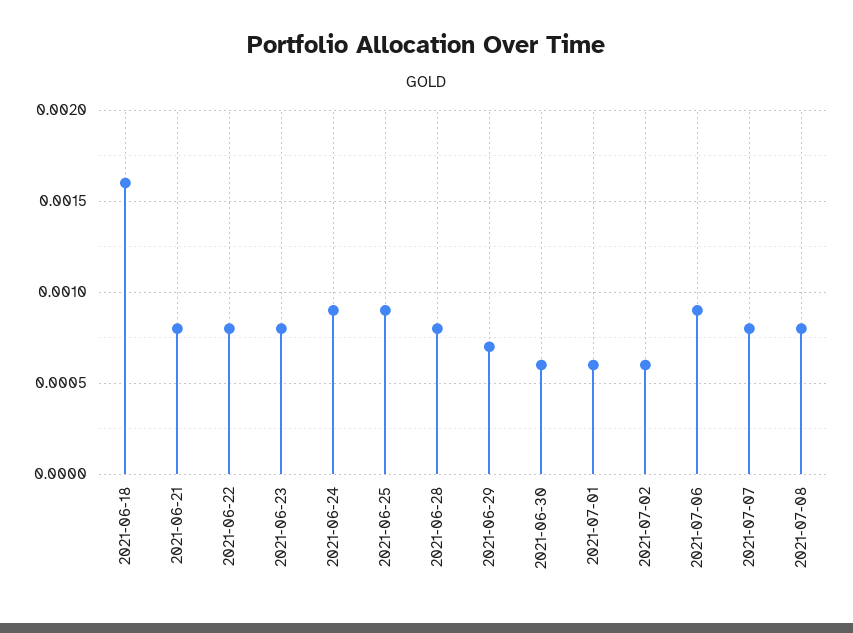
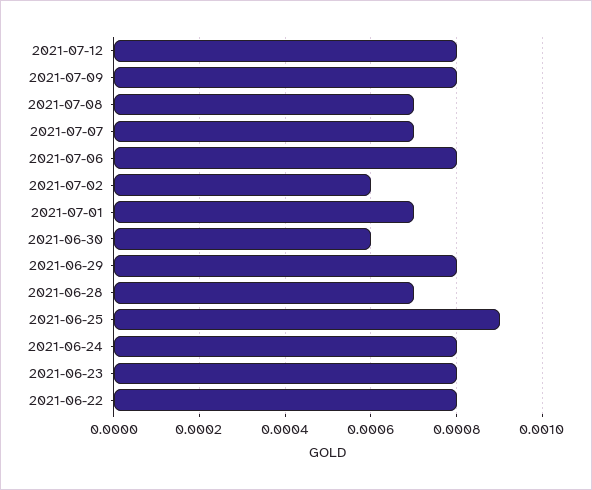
2021-06-18: 0.0016 -> none
2021-06-21: 0.0008 -> none
2021-06-24: 0.0009 -> 0.0008
2021-06-28: 0.0008 -> 0.0007
2021-06-29: 0.0007 -> 0.0008
2021-07-01: 0.0006 -> 0.0007
2021-07-06: 0.0009 -> 0.0008
2021-07-07: 0.0008 -> 0.0007
2021-07-08: 0.0008 -> 0.0007
2021-07-12: none -> 0.0008
2021-07-09: none -> 0.0008

